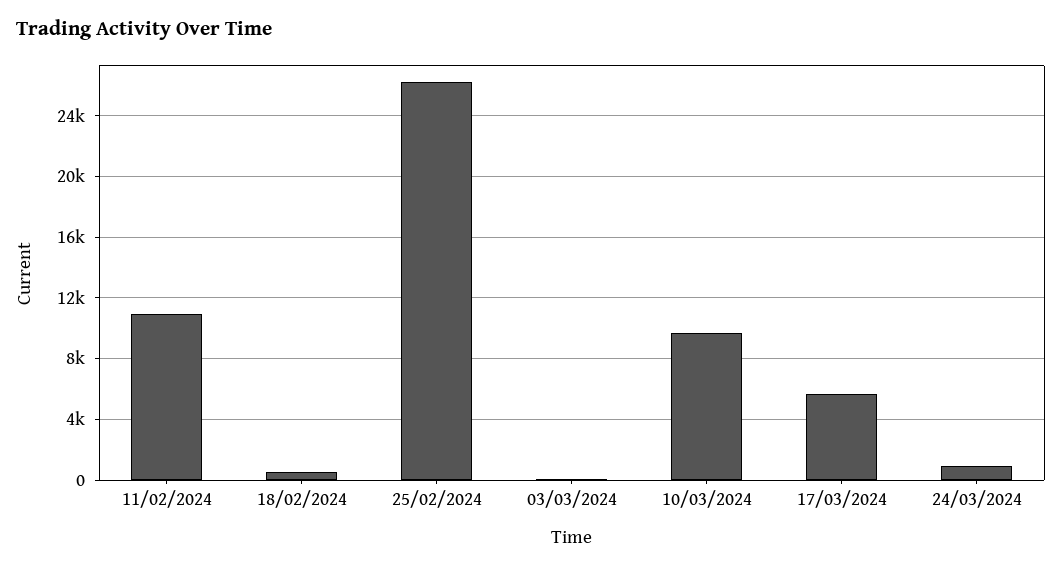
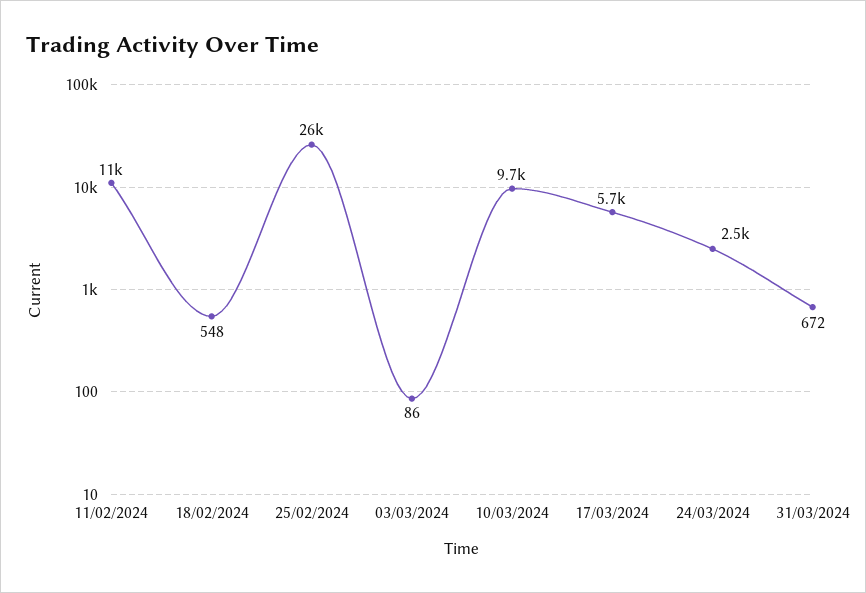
24/03/2024: 1000 -> 2500
31/03/2024: none -> 672

